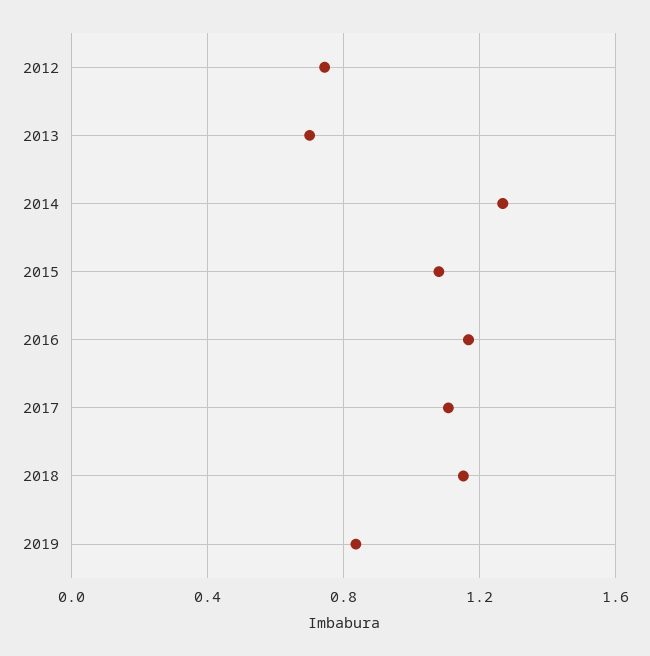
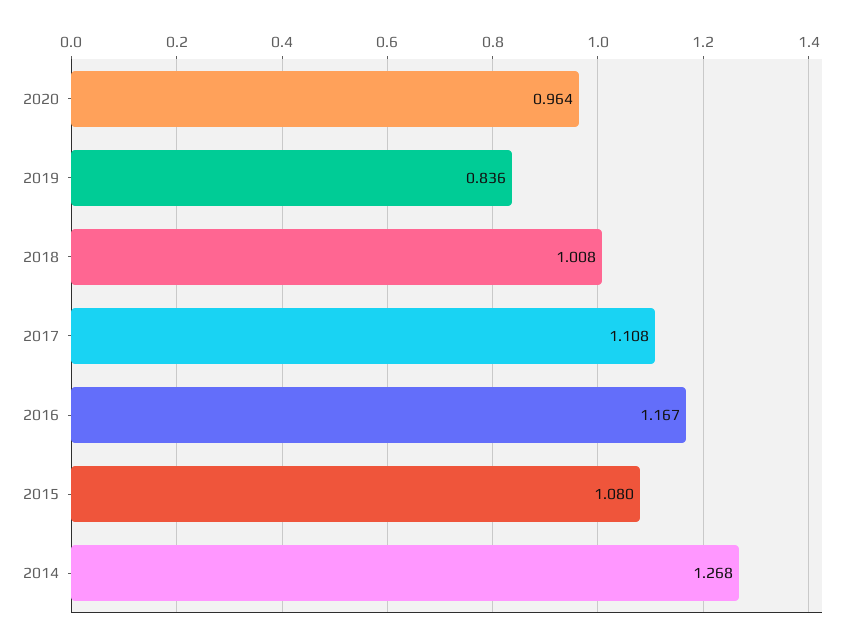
2012: 0.75 -> none
2013: 0.7 -> none
2018: 1.15 -> 1.008
2020: none -> 0.964

